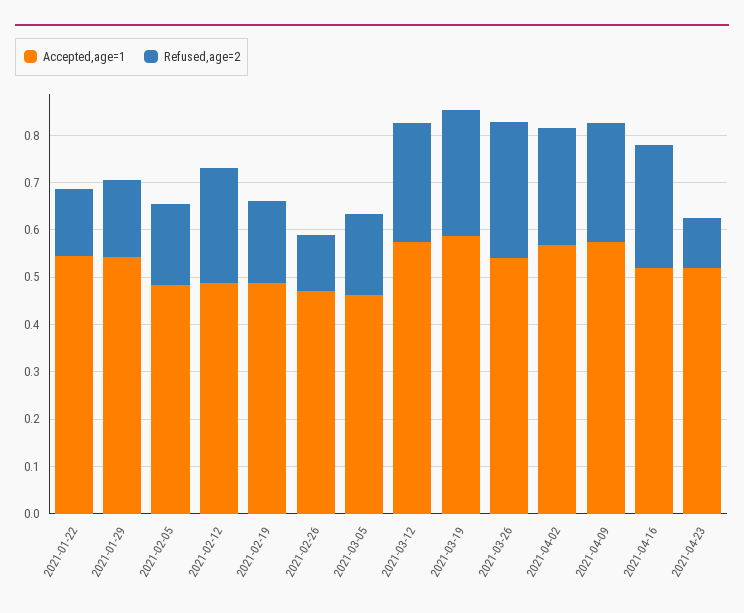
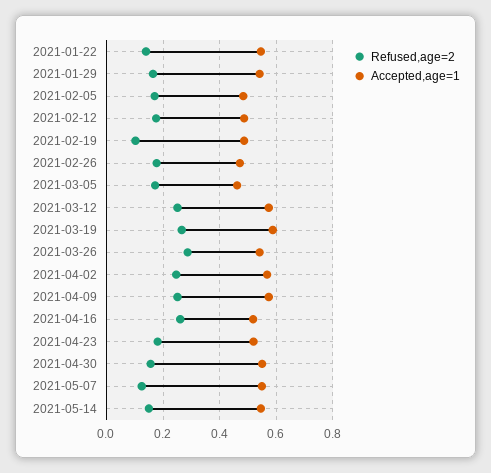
Refused,age=2, 2021-02-12: 0.24 -> 0.175
Refused,age=2, 2021-02-19: 0.18 -> 0.1
Refused,age=2, 2021-02-26: 0.12 -> 0.175
Refused,age=2, 2021-04-23: 0.1 -> 0.175
Refused,age=2, 2021-04-30: none -> 0.15
Accepted,age=1, 2021-04-30: none -> 0.55
Refused,age=2, 2021-05-07: none -> 0.125
Accepted,age=1, 2021-05-07: none -> 0.55
Refused,age=2, 2021-05-14: none -> 0.15
Accepted,age=1, 2021-05-14: none -> 0.55

